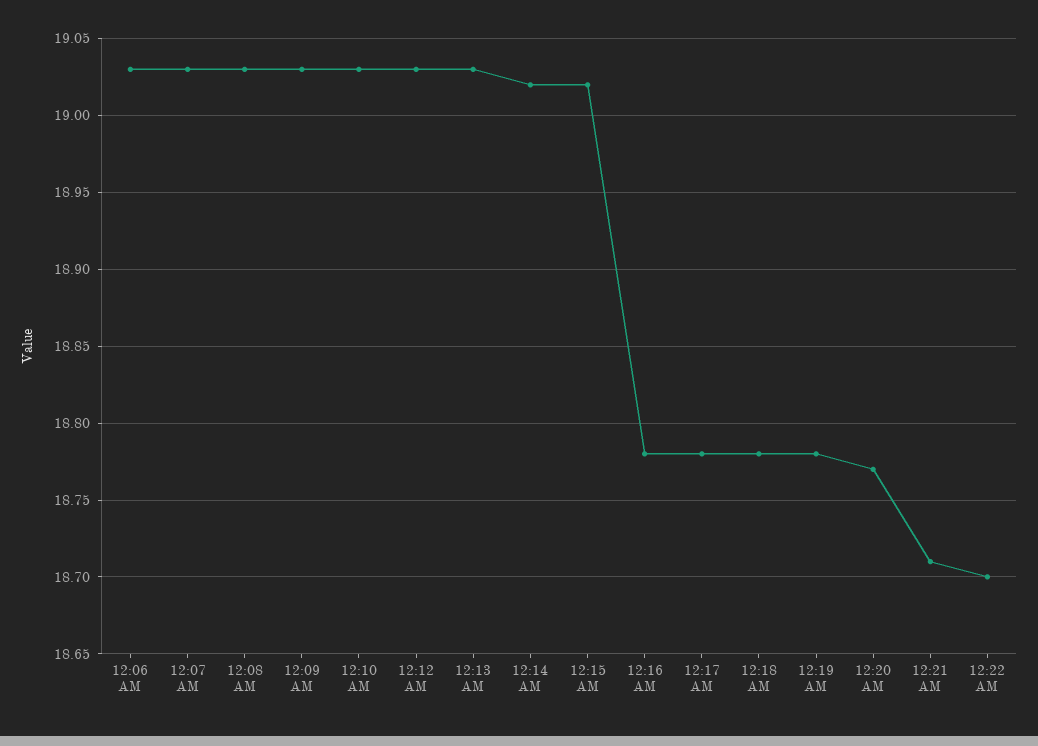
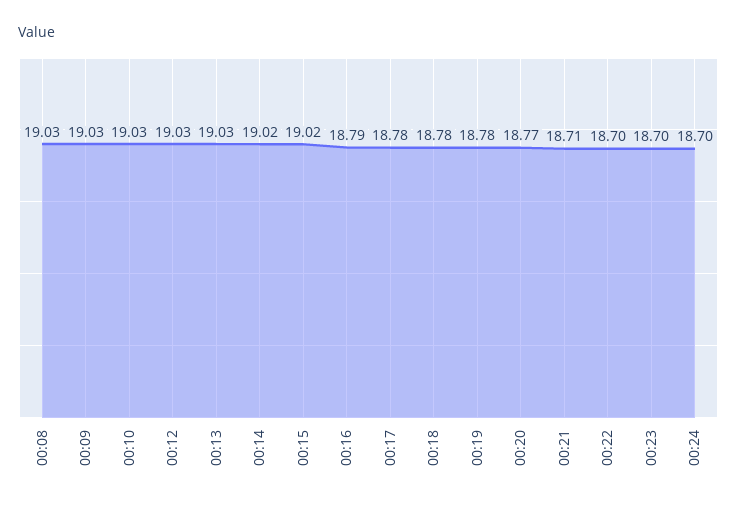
12:06 AM: 19.03 -> none
12:07 AM: 19.03 -> none
12:16 AM: 18.78 -> 18.79
00:23: none -> 18.7
00:24: none -> 18.7

